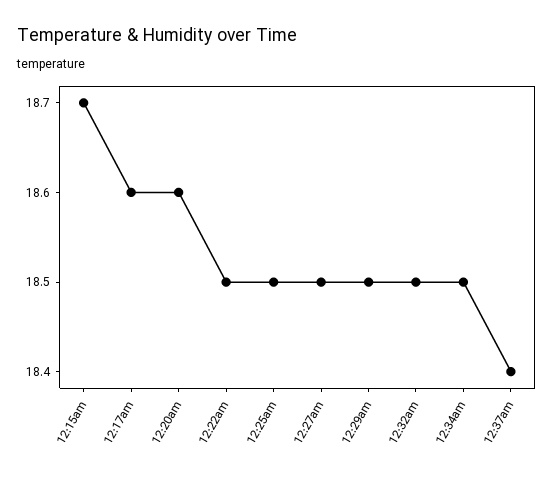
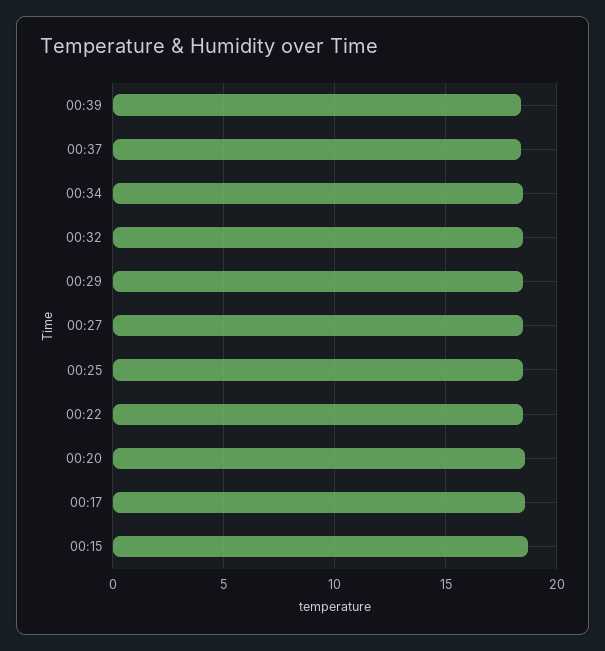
00:39: none -> 18.5

